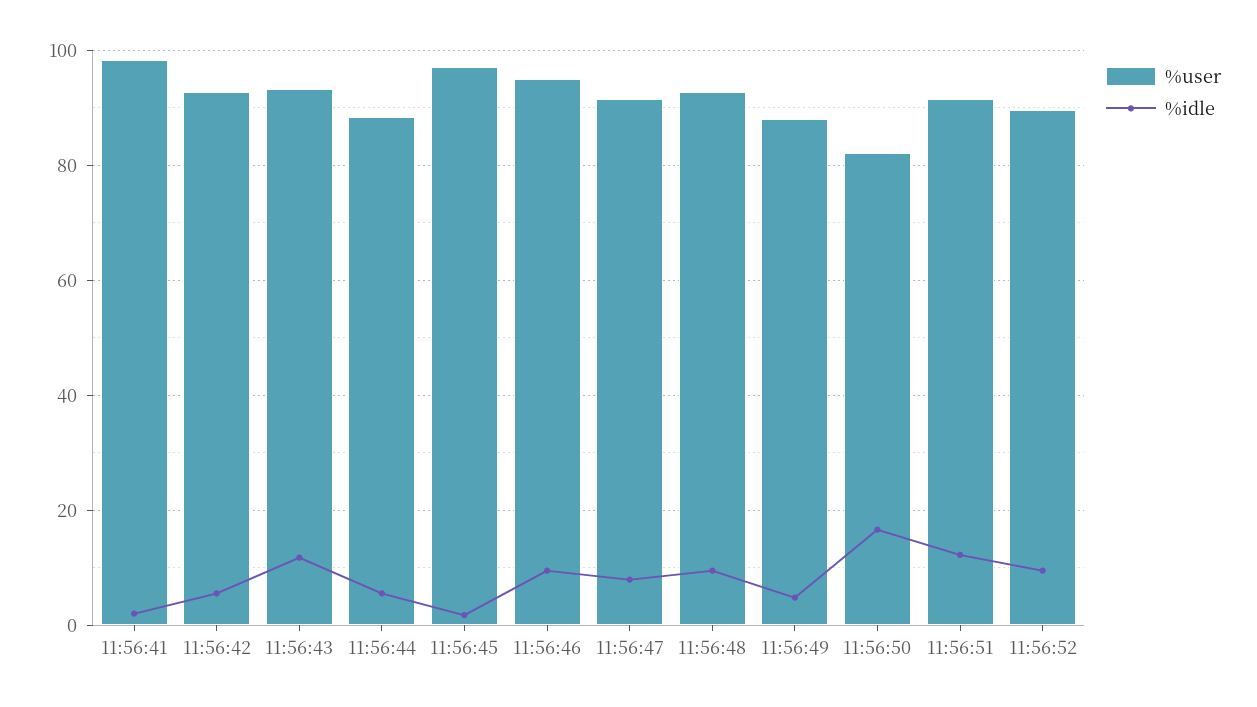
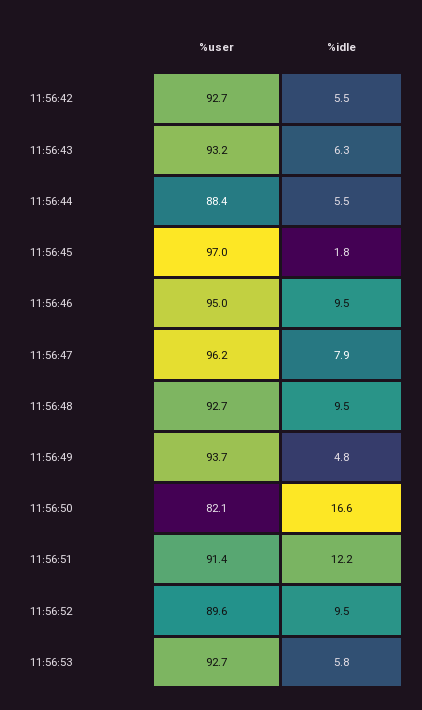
%user, 11:56:41: 98 -> none
%idle, 11:56:41: 2 -> none
%idle, 11:56:43: 12 -> 6.3
%user, 11:56:47: 92 -> 96.2
%user, 11:56:49: 88 -> 93.7
%user, 11:56:53: none -> 92.7
%idle, 11:56:53: none -> 5.8

